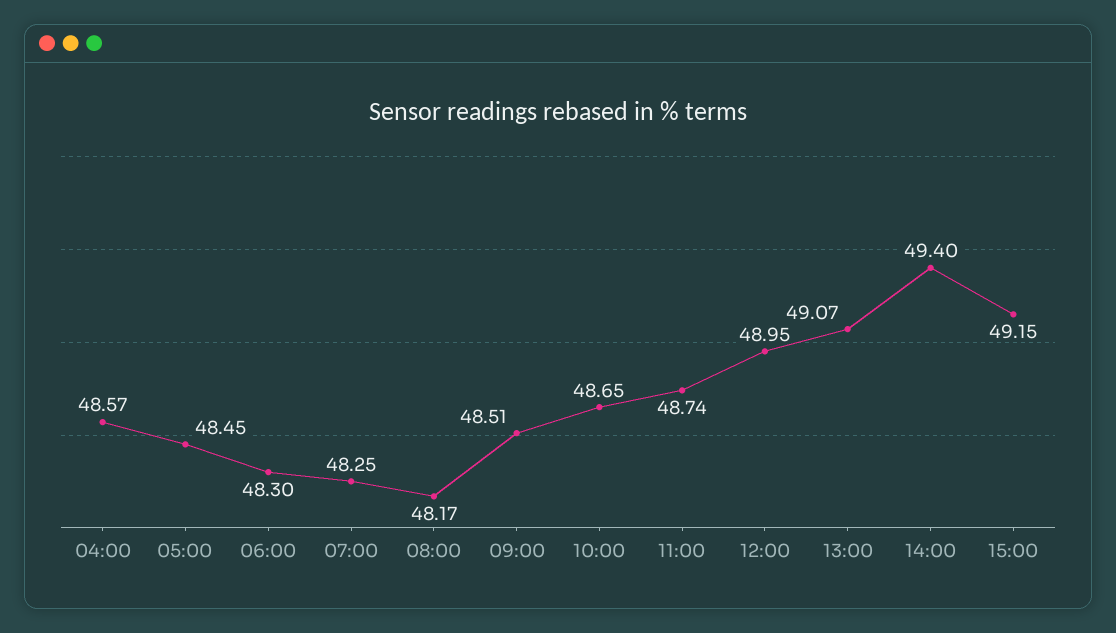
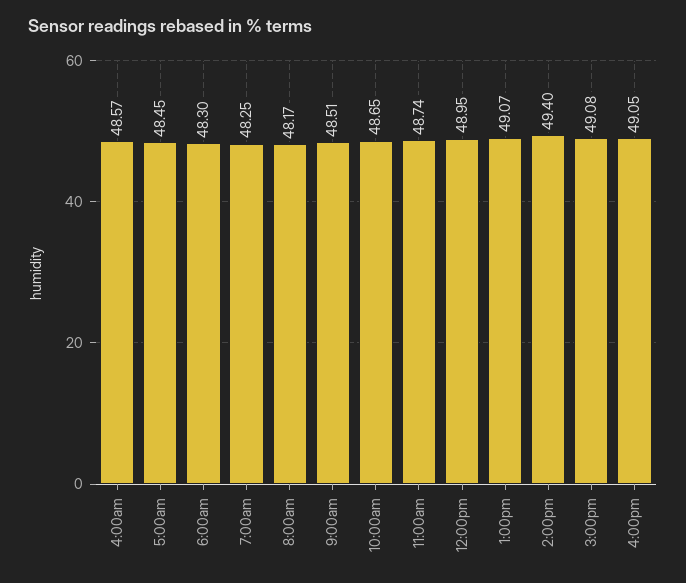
15:00: 49.15 -> 49.08
4:00pm: none -> 49.05

